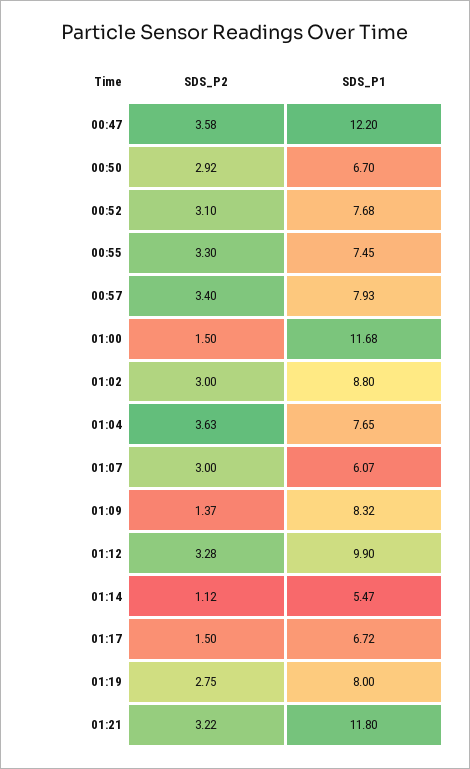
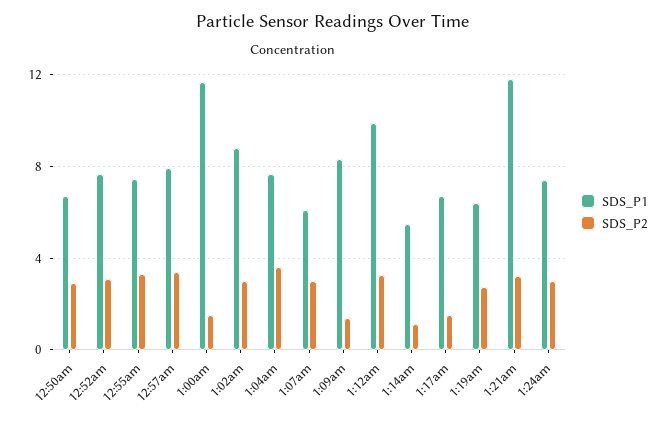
SDS_P2, 00:47: 3.58 -> none
SDS_P1, 00:47: 12.2 -> none
SDS_P1, 01:19: 8 -> 6.5
SDS_P1, 1:24am: none -> 7.5
SDS_P2, 1:24am: none -> 3

